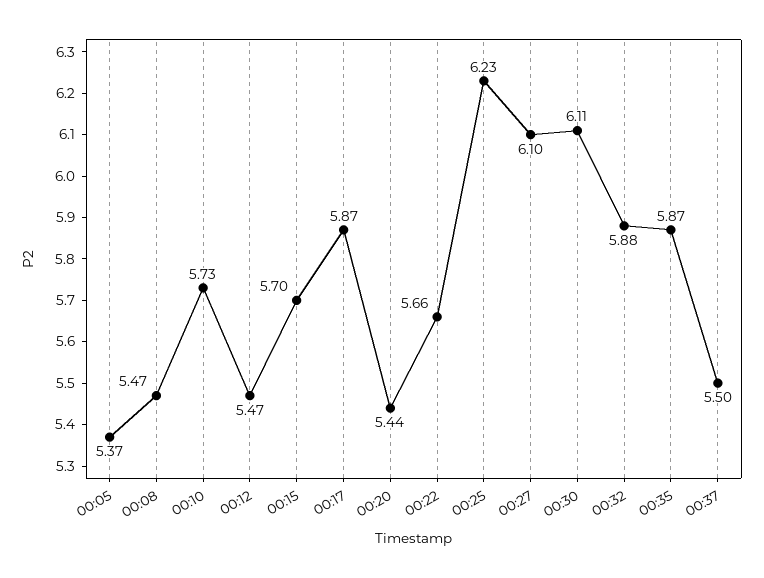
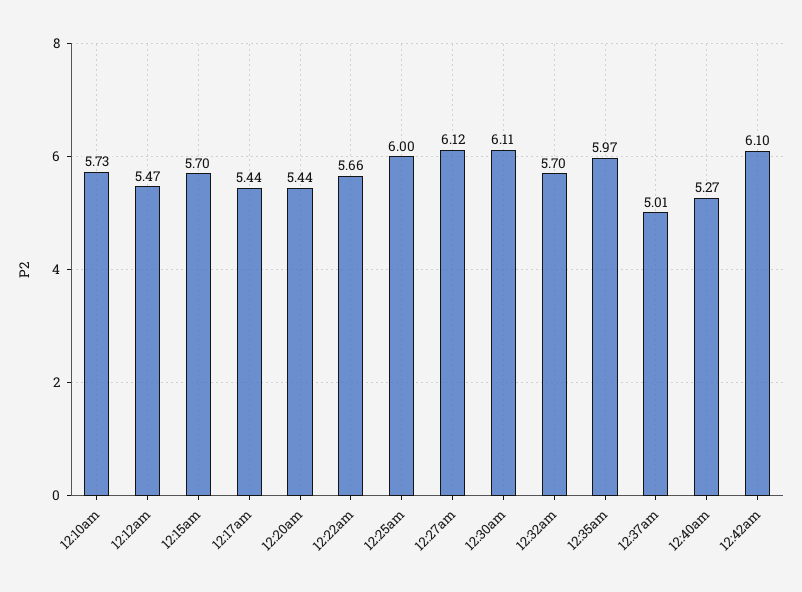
00:05: 5.37 -> none
00:08: 5.47 -> none
00:17: 5.87 -> 5.44
00:25: 6.23 -> 6
00:27: 6.1 -> 6.12
00:32: 5.88 -> 5.7
00:35: 5.87 -> 5.97
00:37: 5.5 -> 5.01
12:40am: none -> 5.27
12:42am: none -> 6.1

